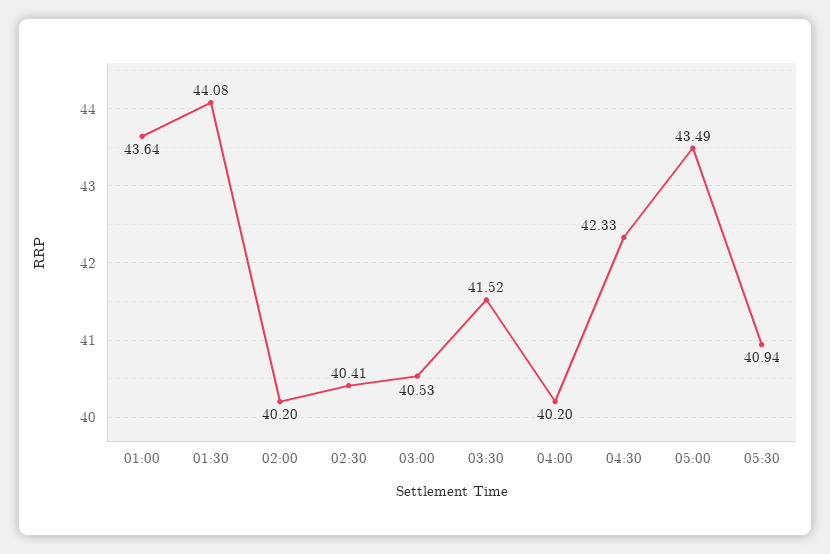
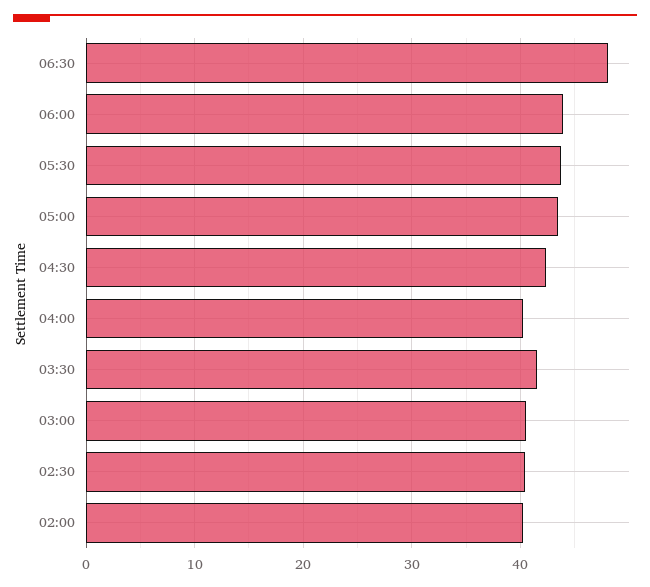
01:00: 43.64 -> none
01:30: 44.08 -> none
05:30: 40.94 -> 44
06:30: none -> 48
06:00: none -> 44

